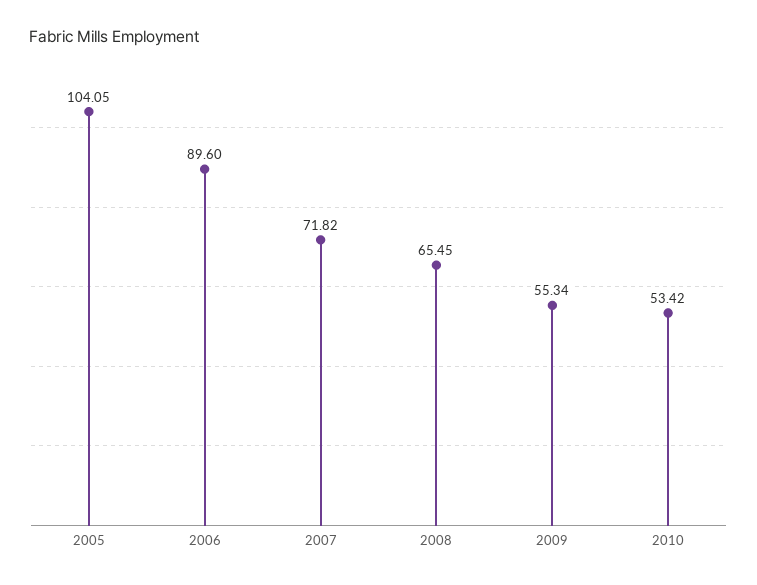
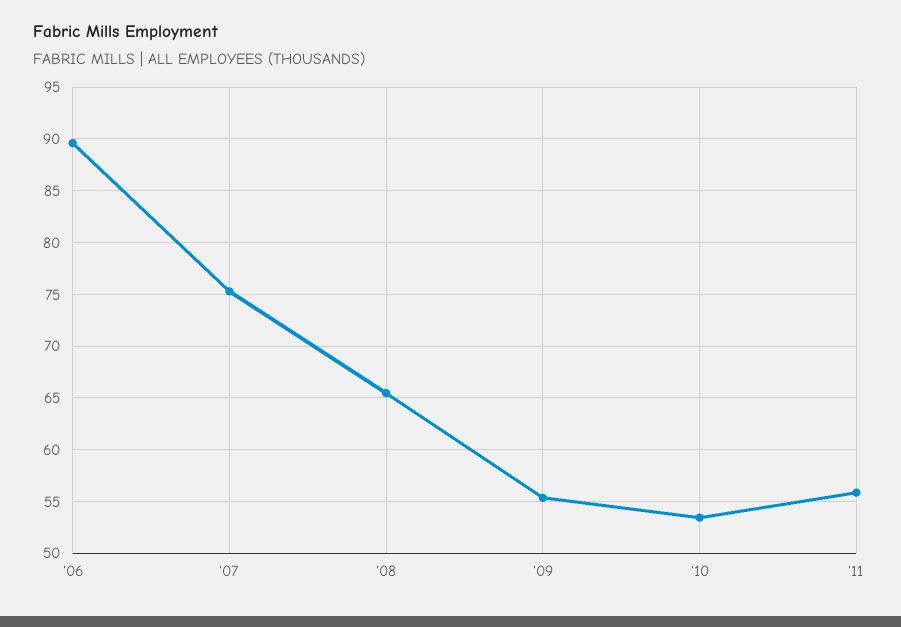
2005: 104.05 -> none
2007: 71.82 -> 75
'11: none -> 56

